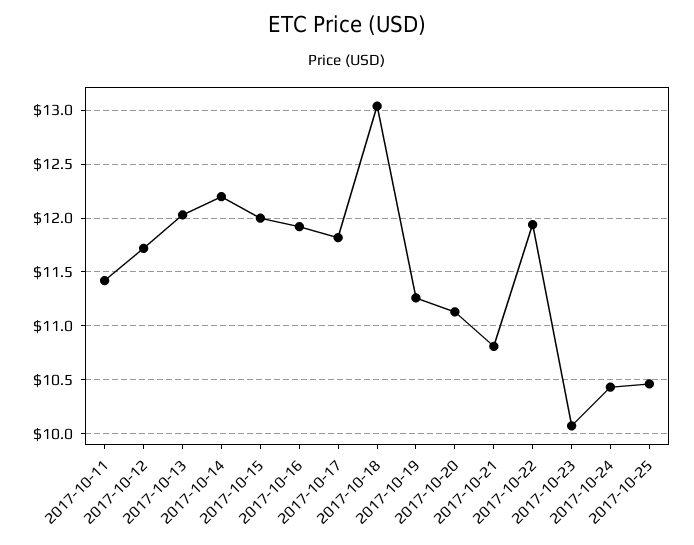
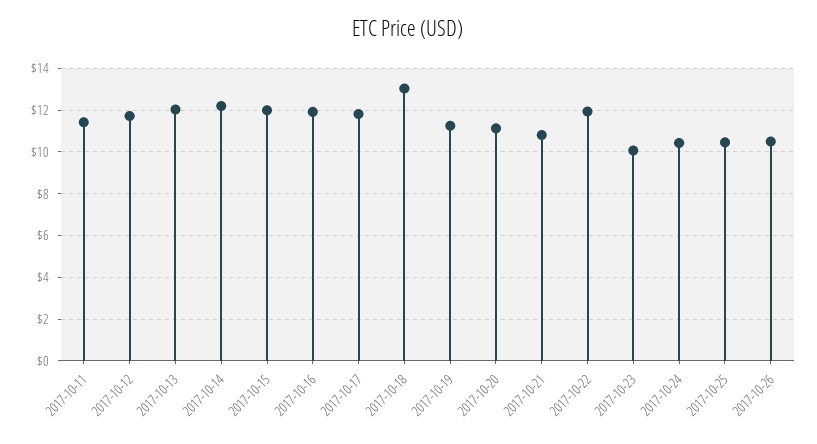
2017-10-26: none -> 10.5

